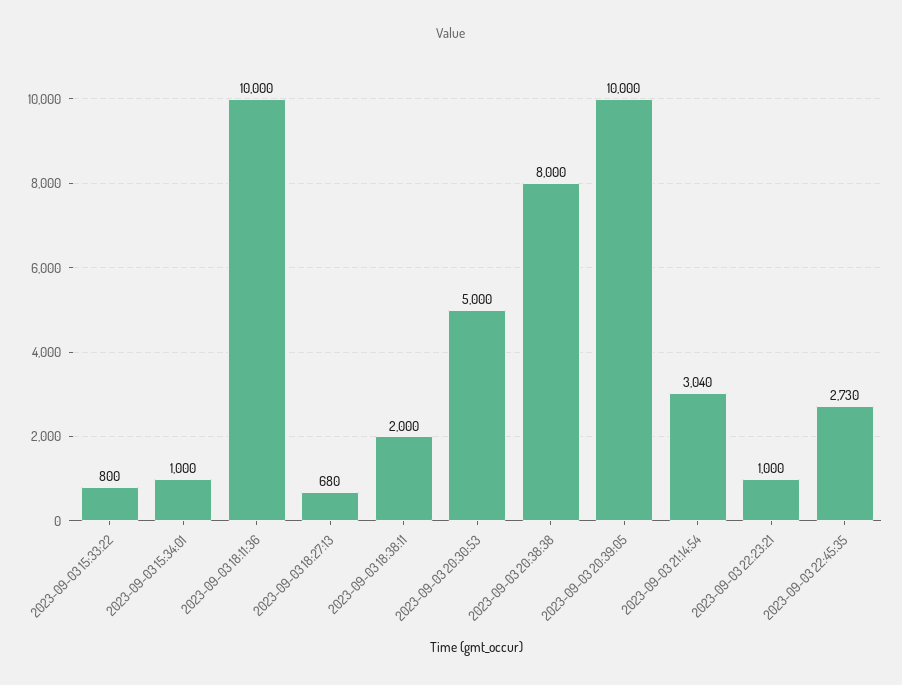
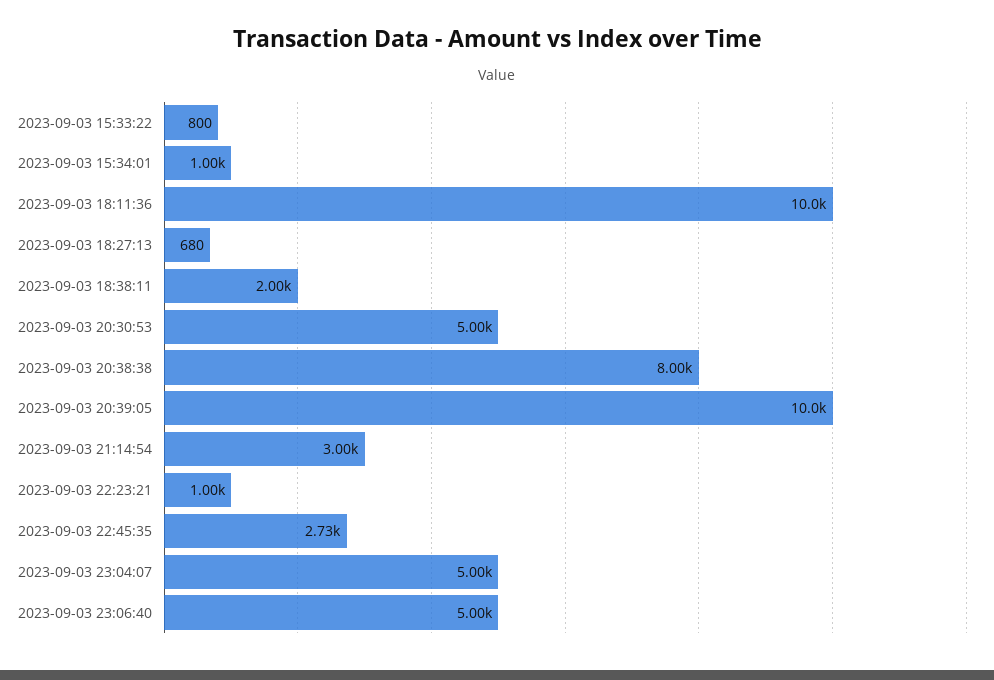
2023-09-03 21:14:54: 3040 -> 3000
2023-09-03 23:04:07: none -> 5000
2023-09-03 23:06:40: none -> 5000

